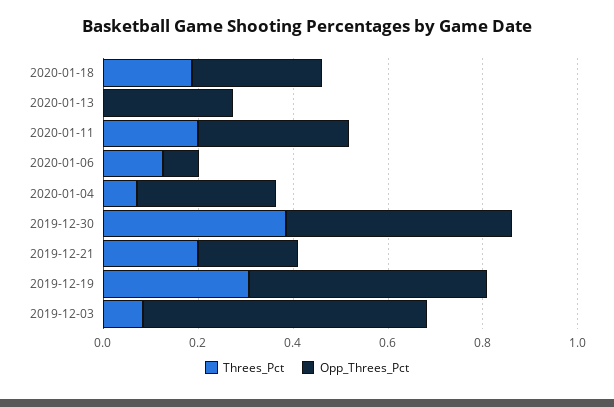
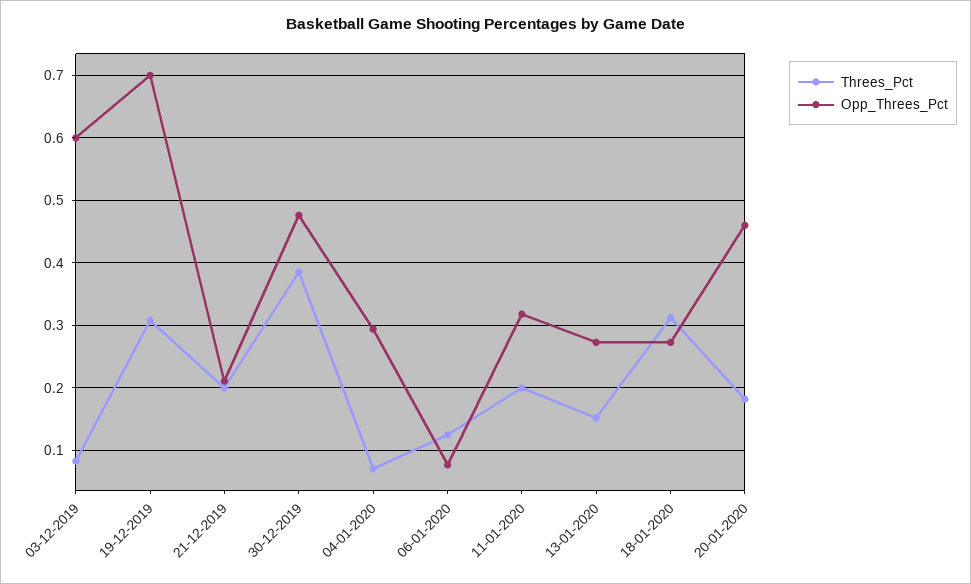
Threes_Pct, 2020-01-18: 0.2 -> 0.31
Threes_Pct, 2020-01-13: 0 -> 0.15
Opp_Threes_Pct, 2019-12-19: 0.5 -> 0.7
Threes_Pct, 20-01-2020: none -> 0.18
Opp_Threes_Pct, 20-01-2020: none -> 0.46

